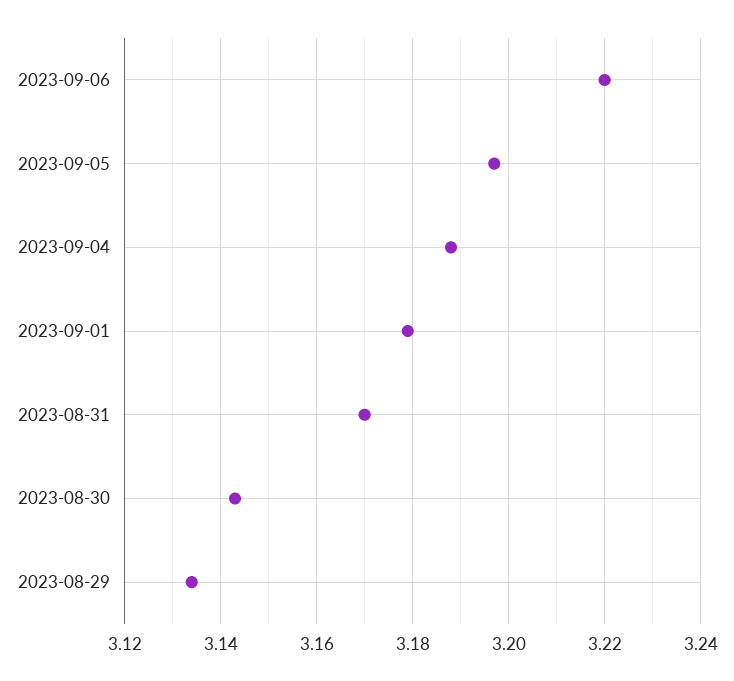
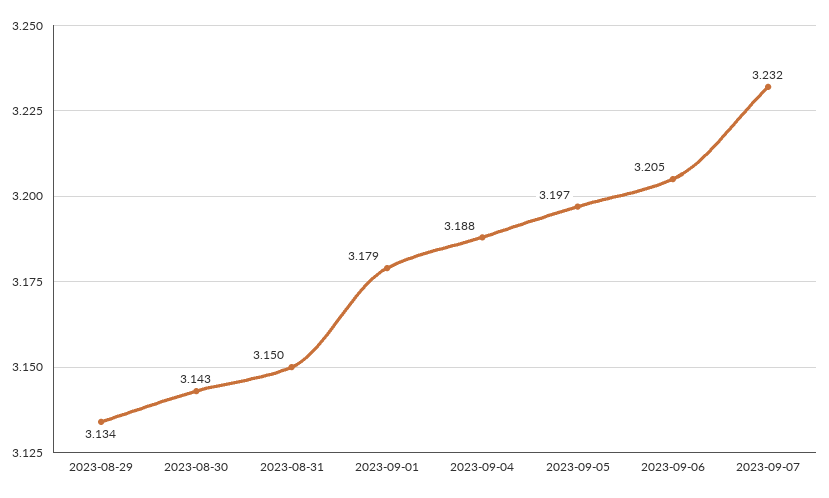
2023-09-06: 3.22 -> 3.205
2023-08-31: 3.17 -> 3.15
2023-09-07: none -> 3.232

